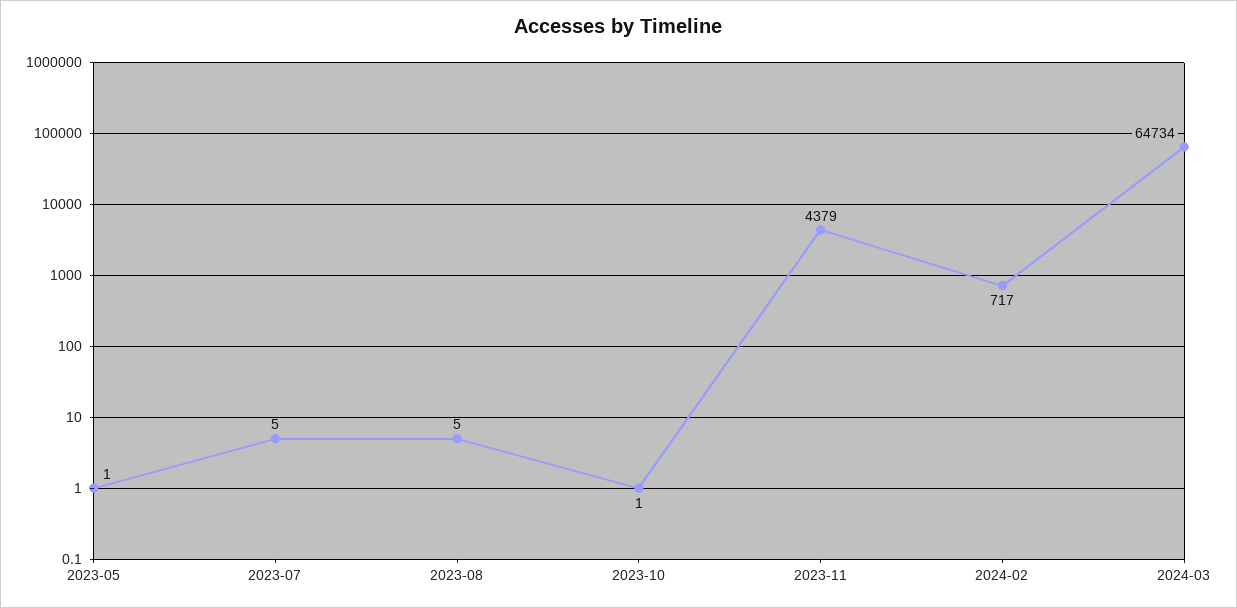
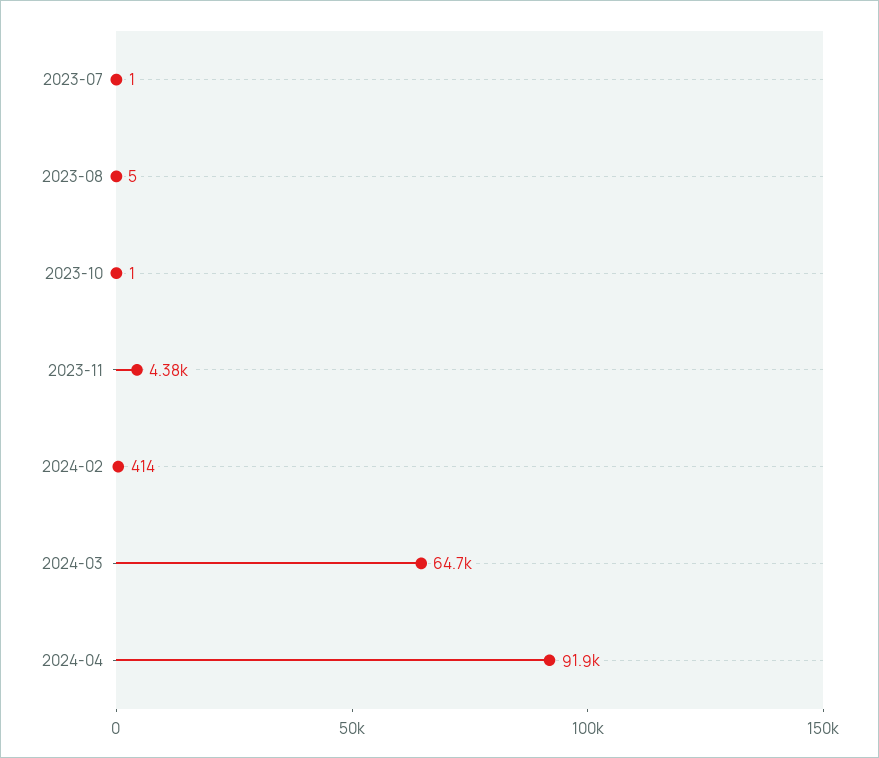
2023-05: 1 -> none
2023-07: 5 -> 1
2024-02: 717 -> 414
2024-04: none -> 91900

